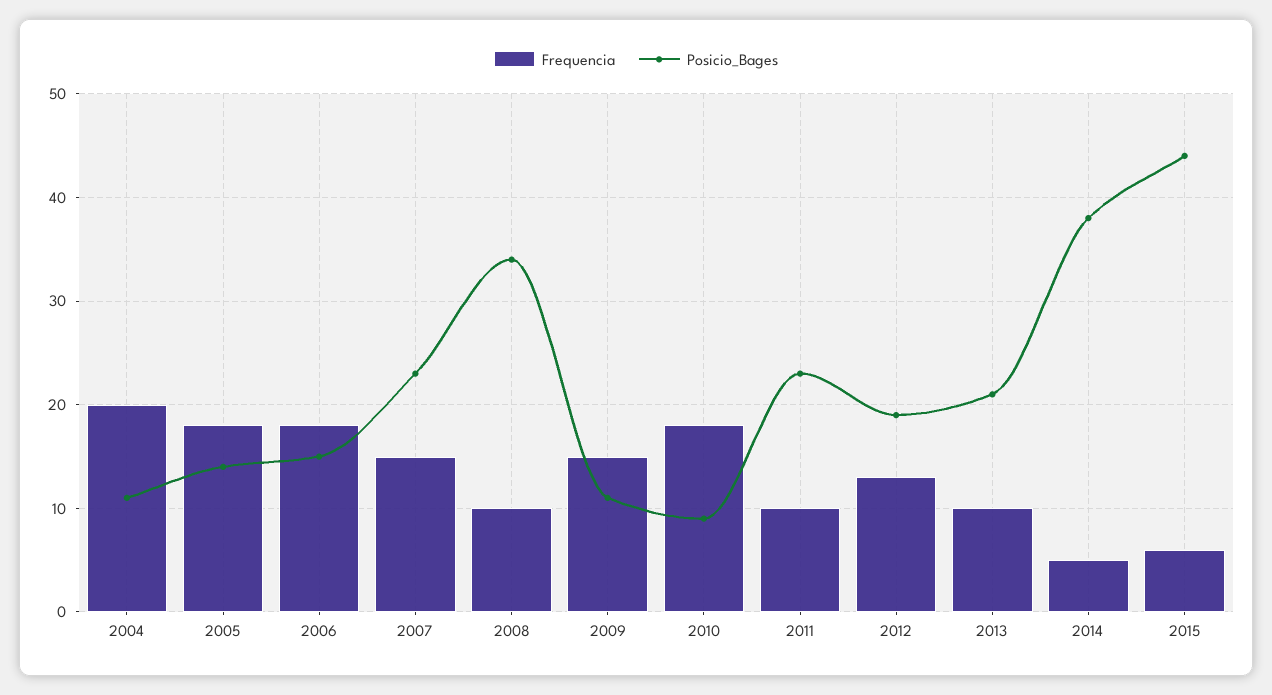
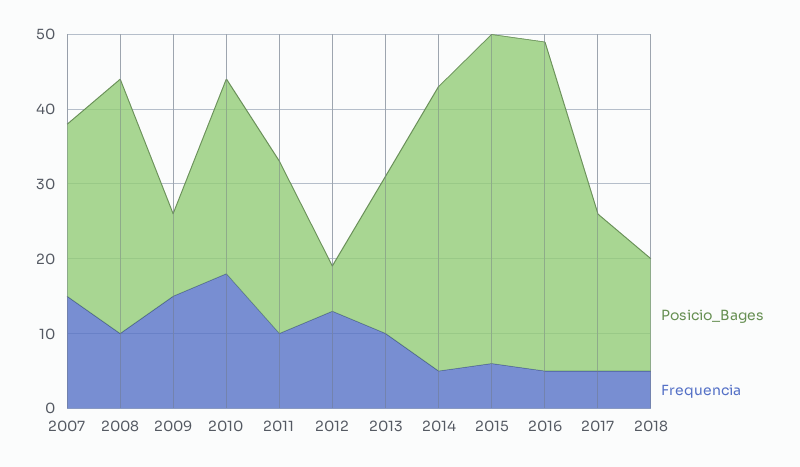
Frequencia, 2004: 20 -> none
Posicio_Bages, 2004: 11 -> none
Frequencia, 2005: 18 -> none
Posicio_Bages, 2005: 14 -> none
Frequencia, 2006: 18 -> none
Posicio_Bages, 2006: 15 -> none
Posicio_Bages, 2010: 9 -> 25
Posicio_Bages, 2012: 19 -> 5
Posicio_Bages, 2016: none -> 45
Frequencia, 2016: none -> 5
Posicio_Bages, 2017: none -> 20
Frequencia, 2017: none -> 5
Posicio_Bages, 2018: none -> 15
Frequencia, 2018: none -> 5

